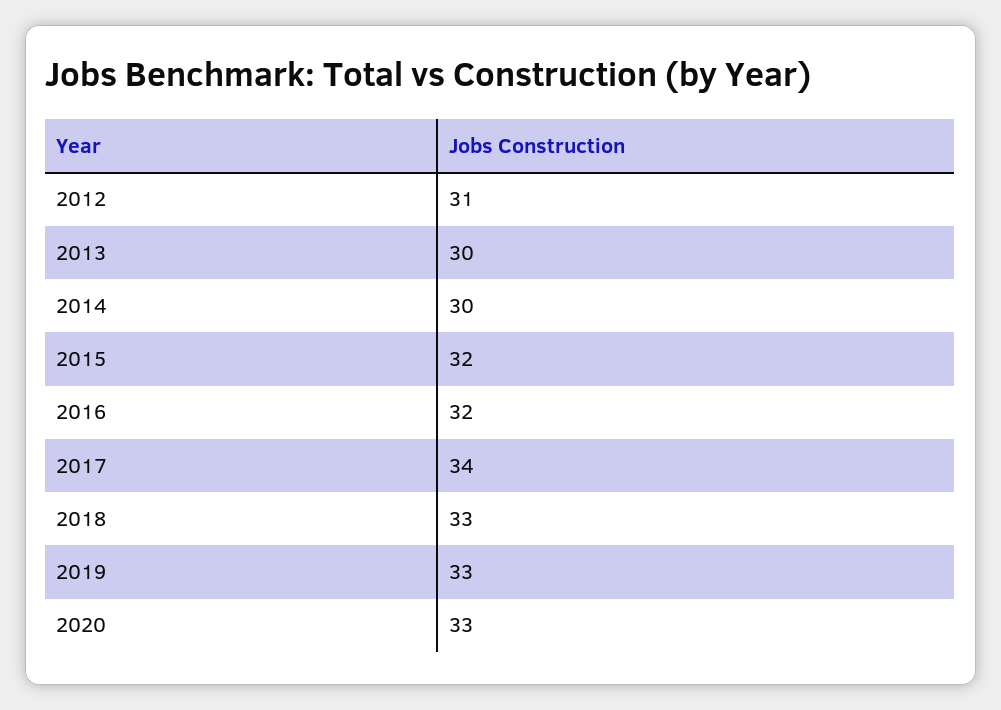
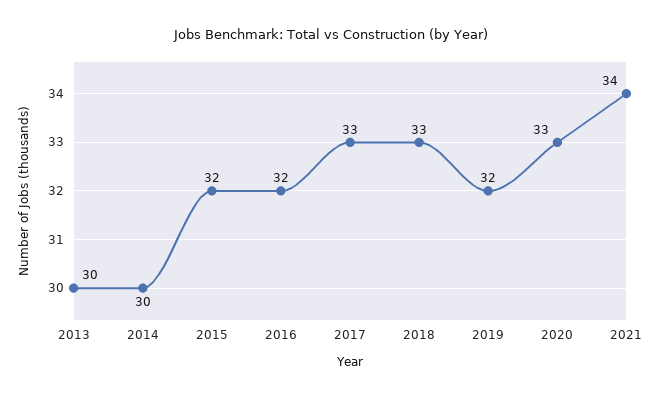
2012: 31 -> none
2017: 34 -> 33
2019: 33 -> 32
2021: none -> 34

